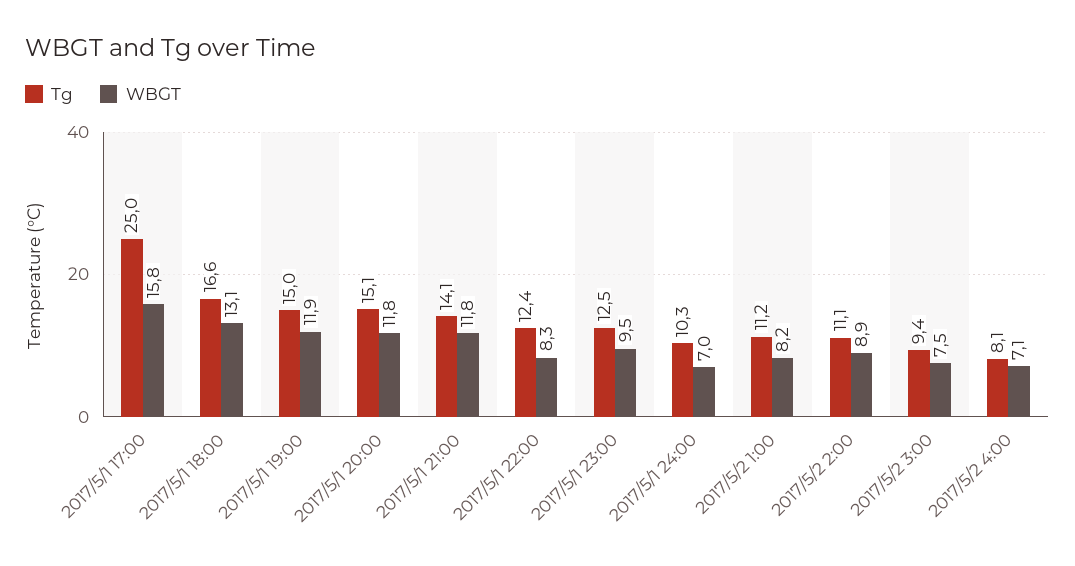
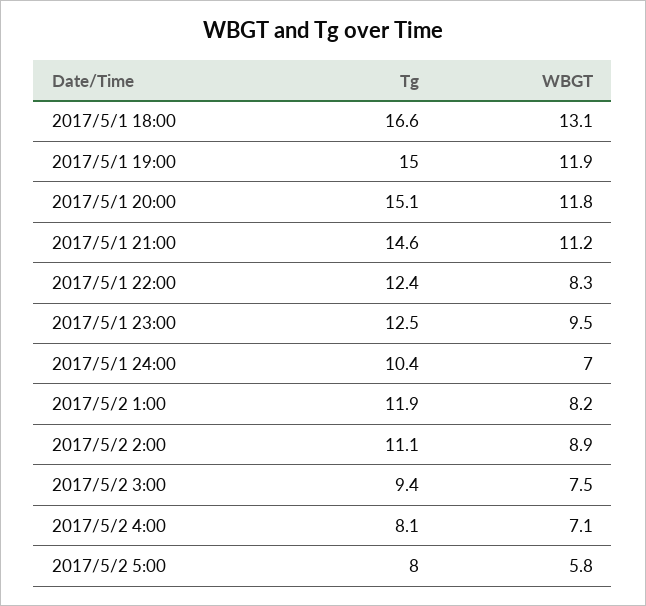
Tg, 2017/5/1 17:00: 25 -> none
WBGT, 2017/5/1 17:00: 15.8 -> none
Tg, 2017/5/1 21:00: 14.1 -> 14.6
WBGT, 2017/5/1 21:00: 11.8 -> 11.2
Tg, 2017/5/1 24:00: 10.3 -> 10.4
Tg, 2017/5/2 1:00: 11.2 -> 11.9
Tg, 2017/5/2 5:00: none -> 8
WBGT, 2017/5/2 5:00: none -> 5.8

